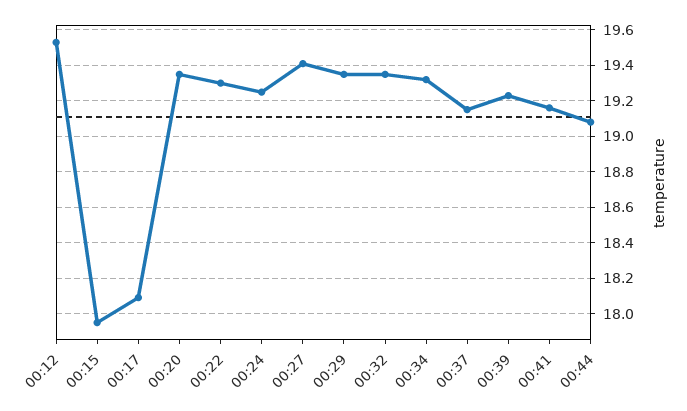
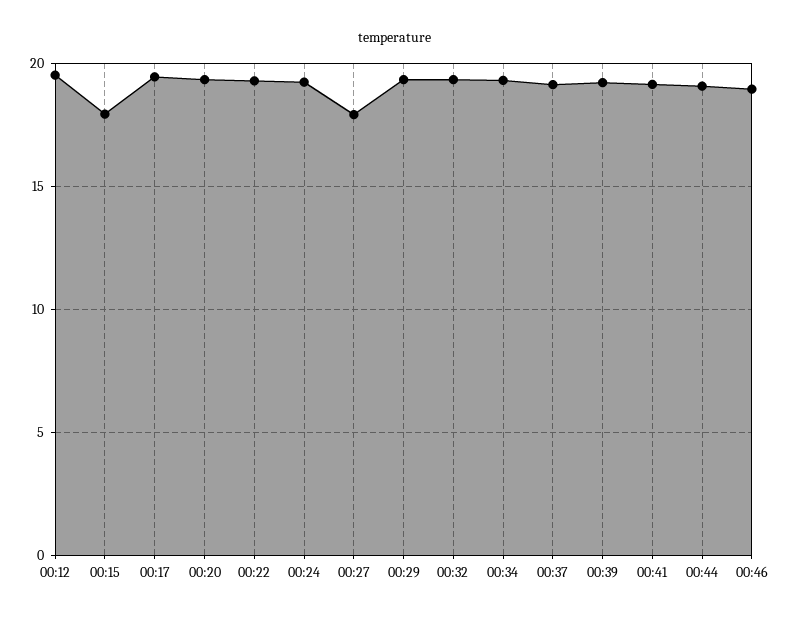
00:17: 18.1 -> 19.5
00:27: 19.4 -> 18
00:46: none -> 19

